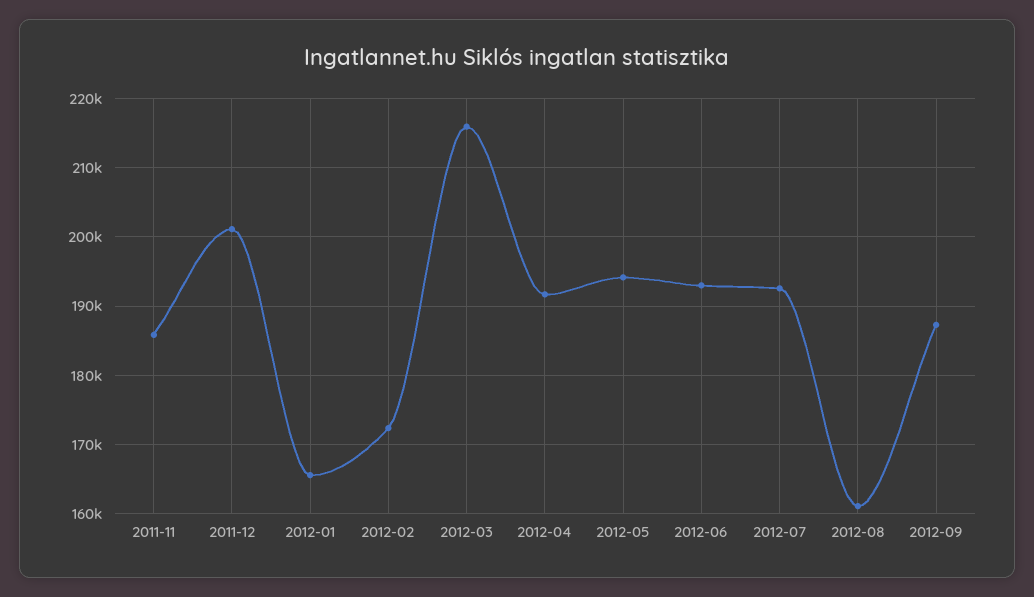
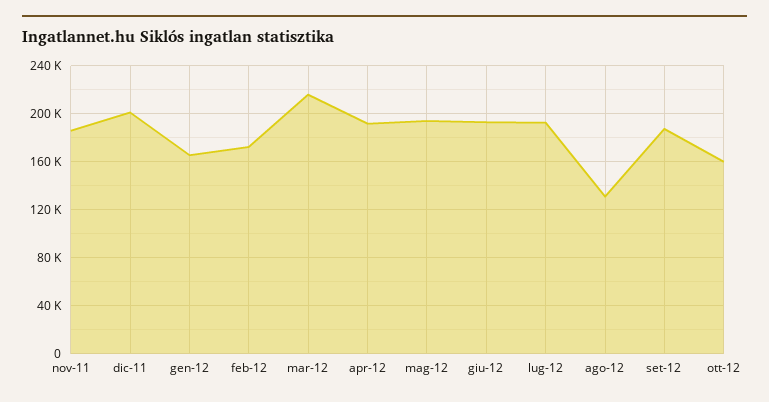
2012-08: 161000 -> 130000
ott-12: none -> 160000

